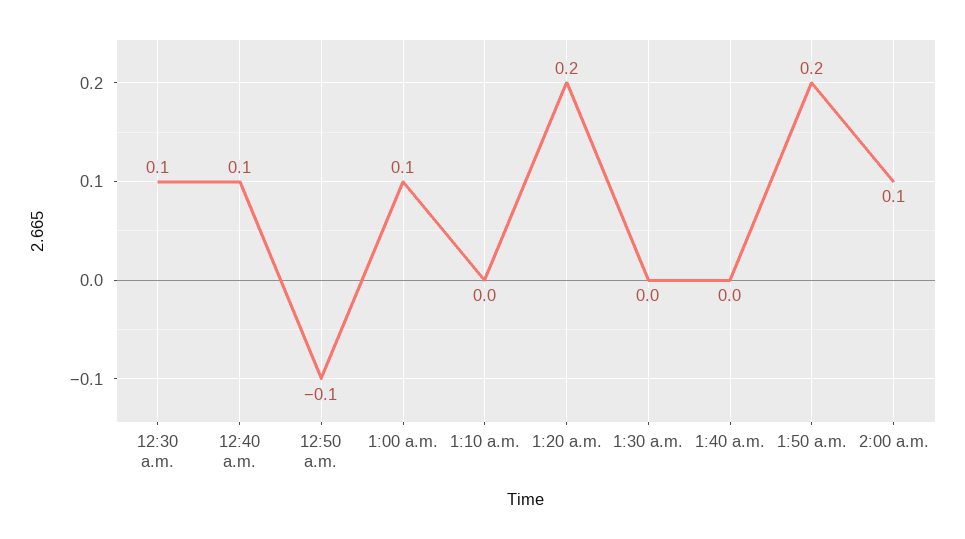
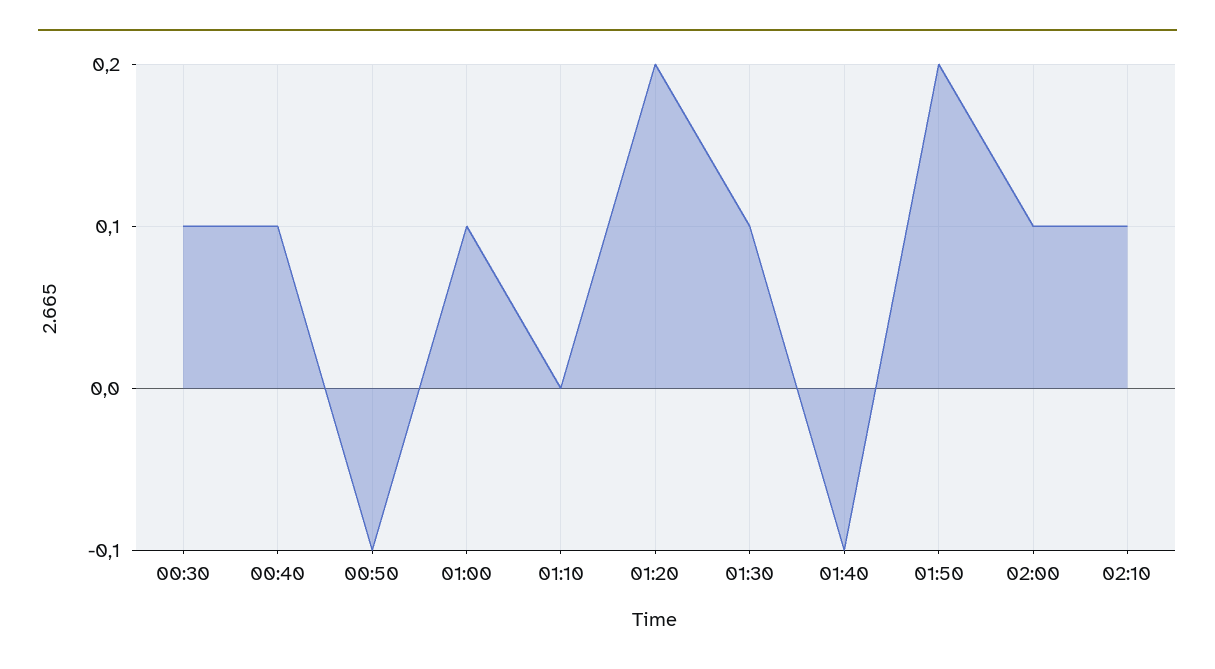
1:30 a.m.: 0 -> 0.1
1:40 a.m.: 0 -> -0.1
02:10: none -> 0.1

